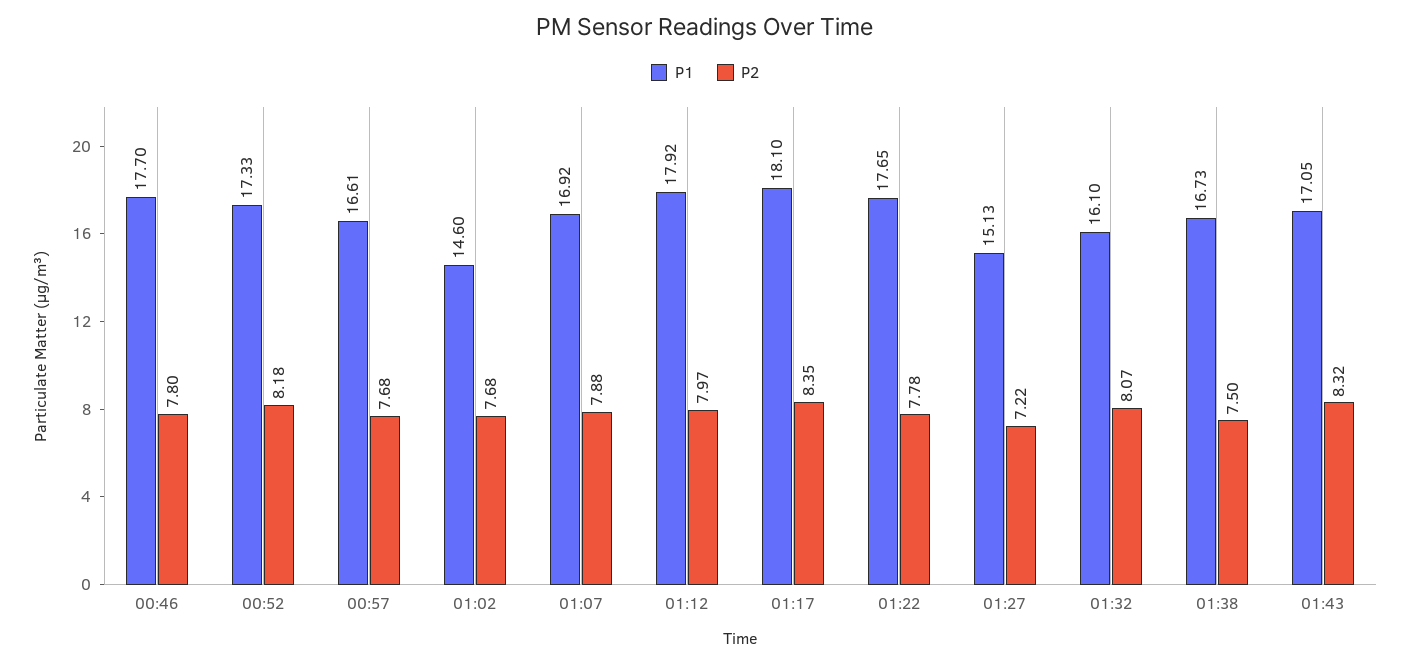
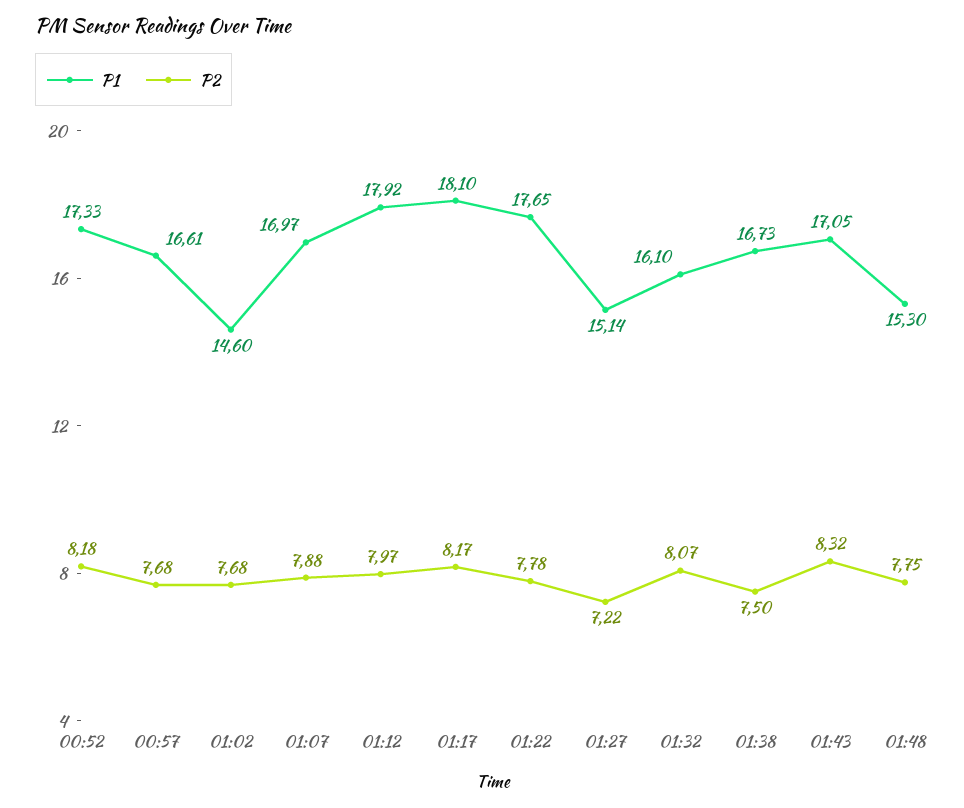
P1, 00:46: 17.7 -> none
P2, 00:46: 7.8 -> none
P1, 01:07: 16.92 -> 16.97
P2, 01:17: 8.35 -> 8.17
P1, 01:27: 15.13 -> 15.14
P1, 01:48: none -> 15.3
P2, 01:48: none -> 7.75

